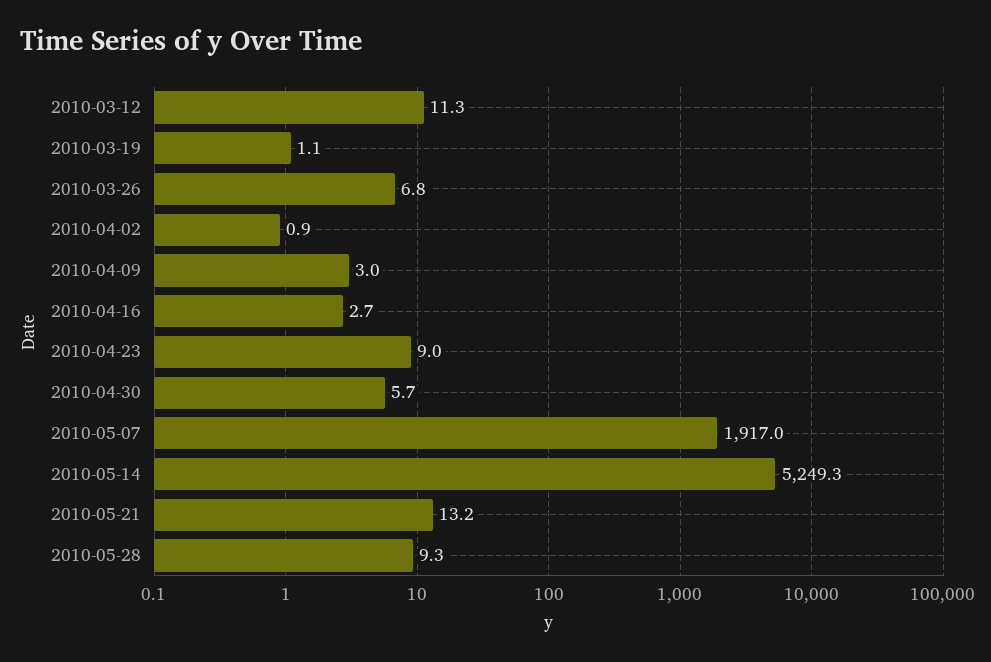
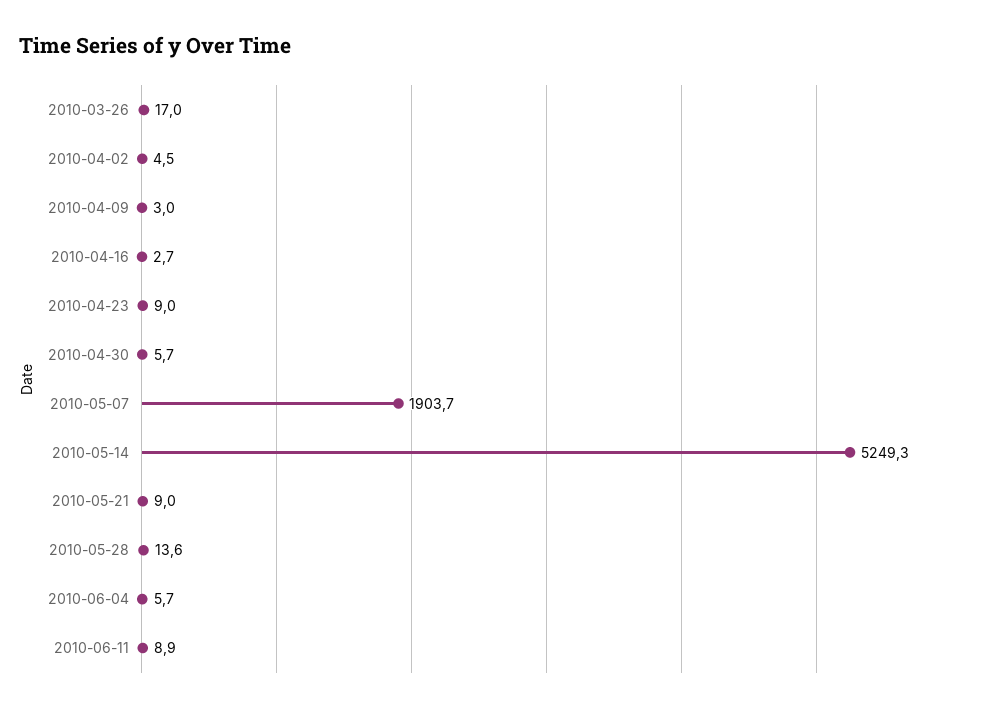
2010-03-12: 11.3 -> none
2010-03-19: 1.1 -> none
2010-03-26: 6.8 -> 17
2010-04-02: 0.9 -> 4.5
2010-05-07: 1917 -> 1903.7
2010-05-21: 13.2 -> 9
2010-05-28: 9.3 -> 13.6
2010-06-04: none -> 5.7
2010-06-11: none -> 8.9

